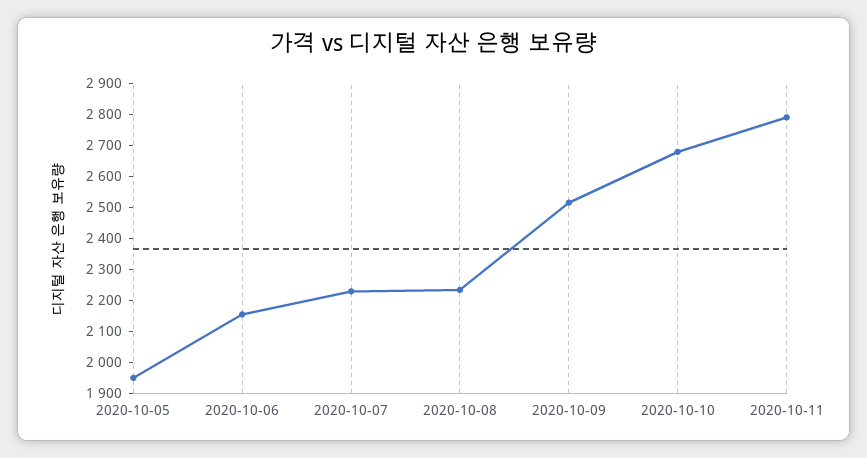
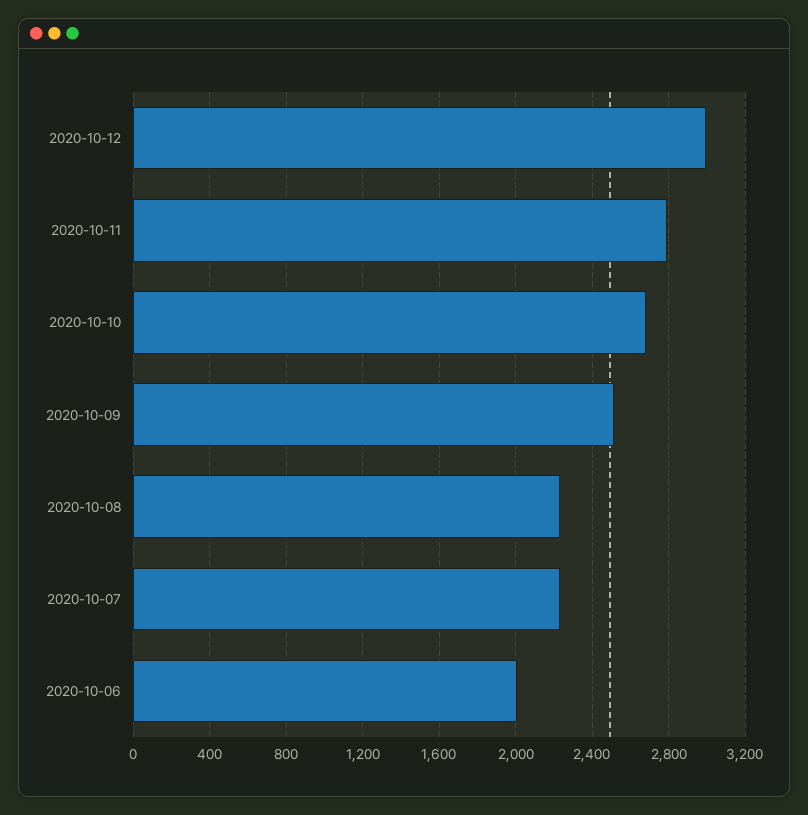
2020-10-05: 1950 -> none
2020-10-06: 2150 -> 2000
2020-10-12: none -> 3000

